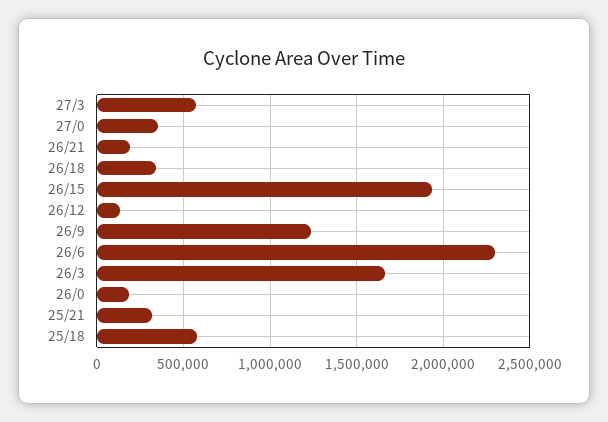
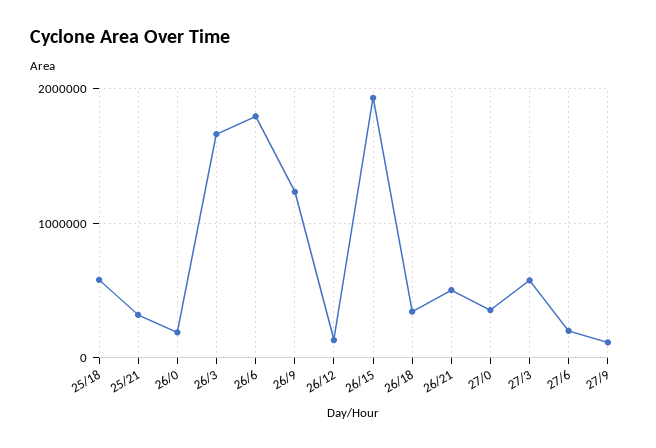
26/21: 200000 -> 500000
26/6: 2300000 -> 1800000
27/6: none -> 200000
27/9: none -> 100000

